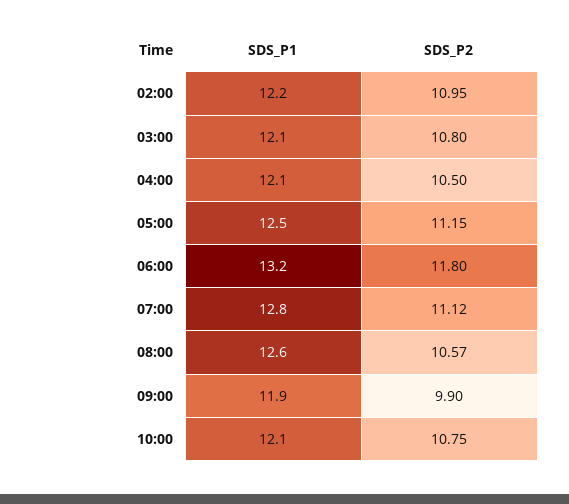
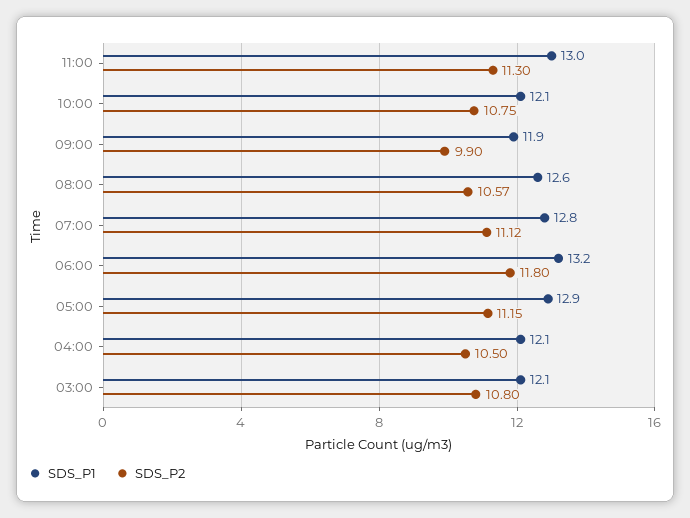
SDS_P1, 02:00: 12.2 -> none
SDS_P2, 02:00: 10.95 -> none
SDS_P1, 05:00: 12.5 -> 12.9
SDS_P1, 11:00: none -> 13
SDS_P2, 11:00: none -> 11.3

